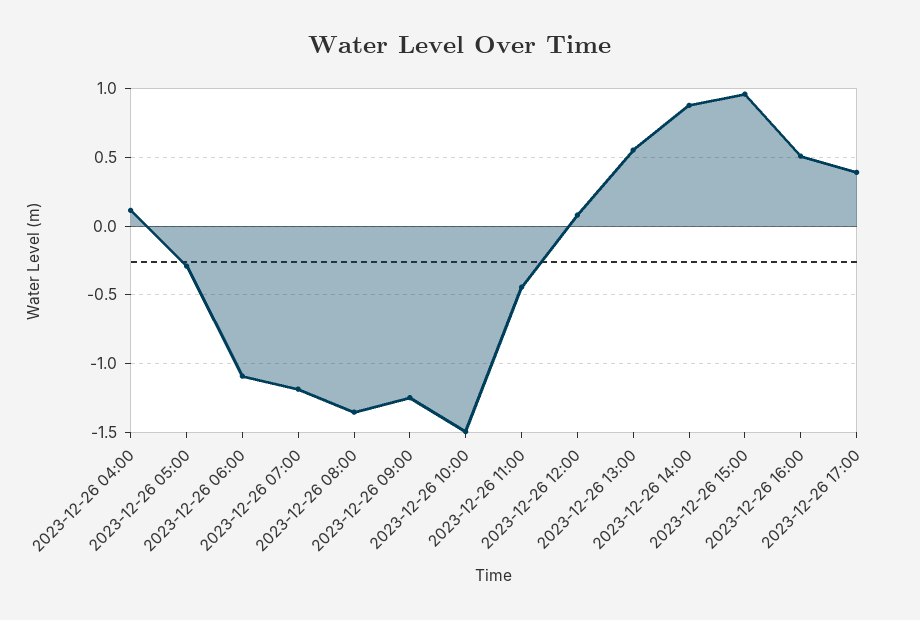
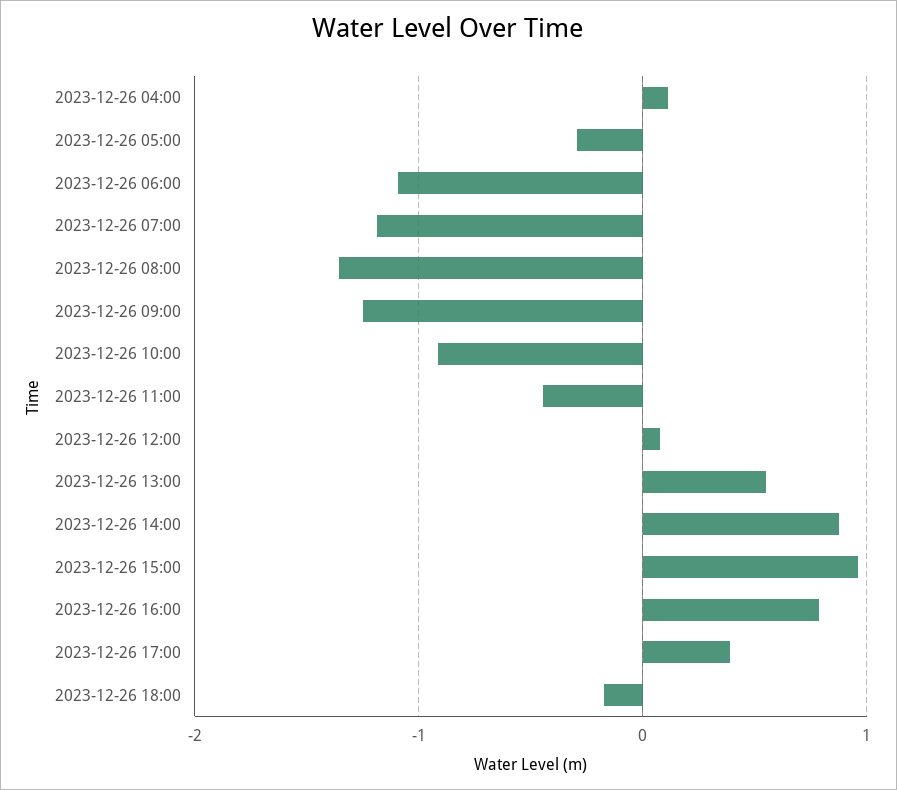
2023-12-26 10:00: -1.5 -> -0.9
2023-12-26 16:00: 0.5 -> 0.8
2023-12-26 18:00: none -> -0.2

